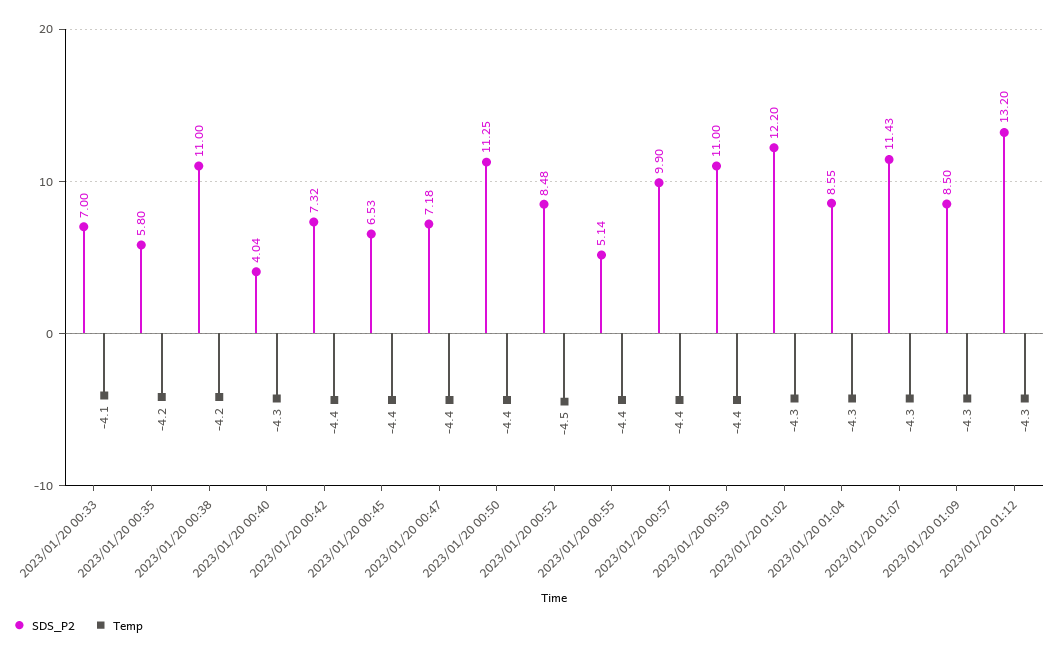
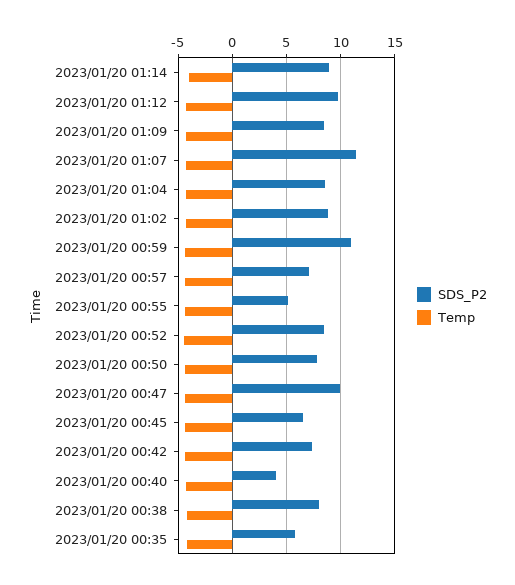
SDS_P2, 2023/01/20 00:33: 7 -> none
Temp, 2023/01/20 00:33: -4.1 -> none
SDS_P2, 2023/01/20 00:38: 11 -> 8
SDS_P2, 2023/01/20 00:47: 7.18 -> 10
SDS_P2, 2023/01/20 00:50: 11.25 -> 8
SDS_P2, 2023/01/20 00:57: 9.9 -> 7
SDS_P2, 2023/01/20 01:02: 12.2 -> 9
SDS_P2, 2023/01/20 01:12: 13.2 -> 10
SDS_P2, 2023/01/20 01:14: none -> 9
Temp, 2023/01/20 01:14: none -> -4

